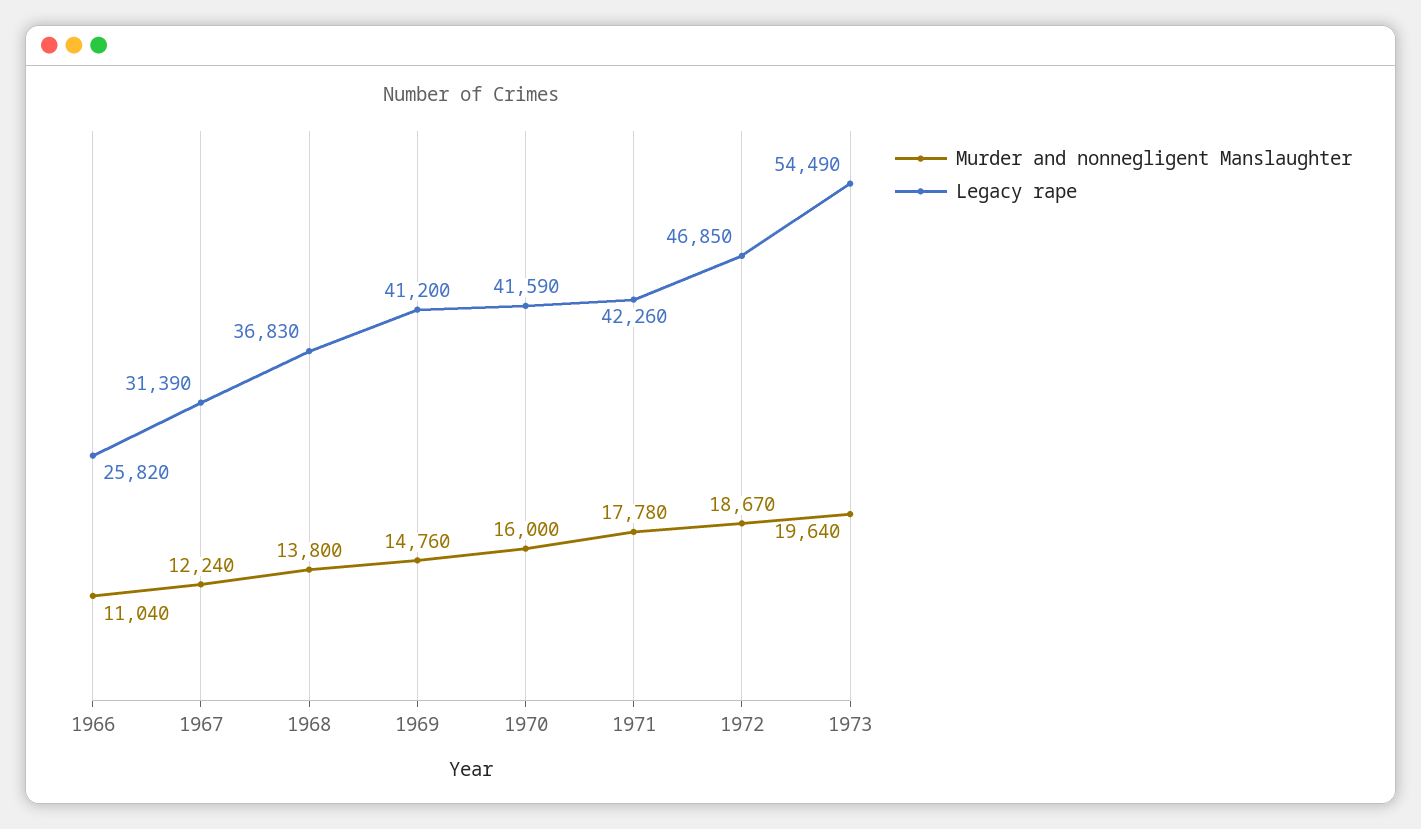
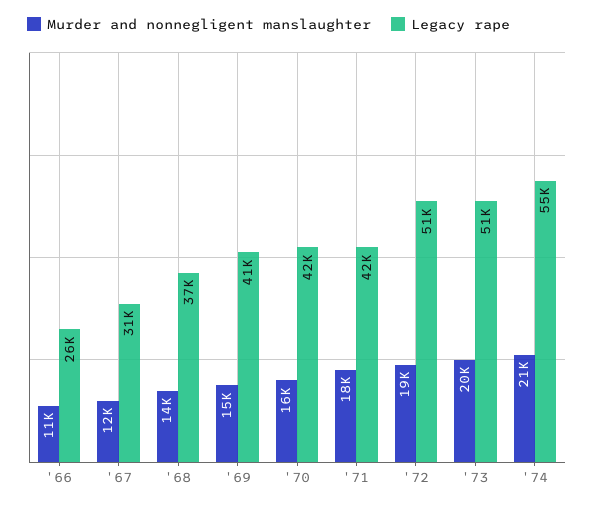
Legacy rape, 1972: 46850 -> 51000
Legacy rape, 1973: 54490 -> 51000
Murder and nonnegligent Manslaughter, '74: none -> 21000
Legacy rape, '74: none -> 55000

